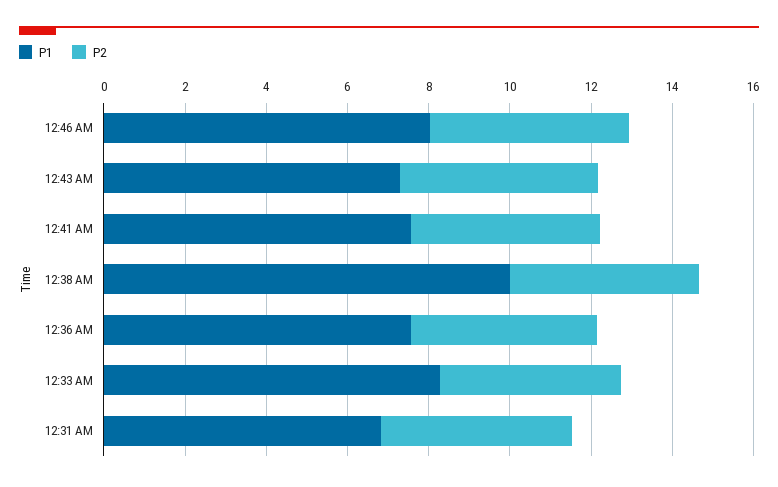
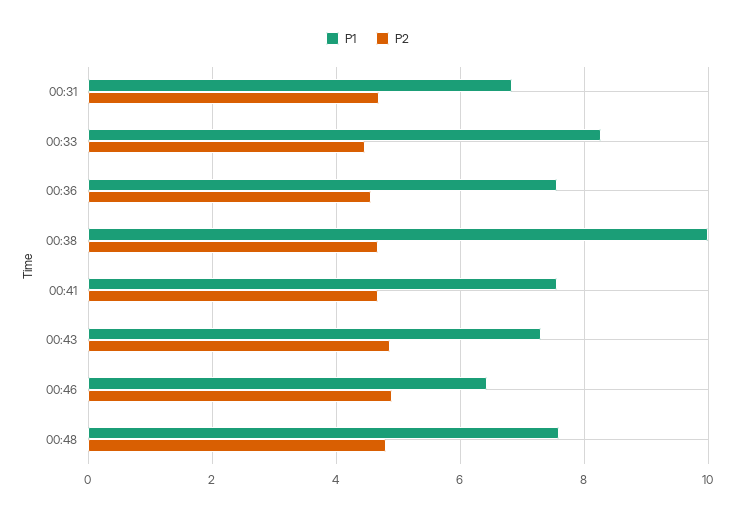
P1, 12:46 AM: 8 -> 6.4
P1, 00:48: none -> 7.6
P2, 00:48: none -> 4.8

